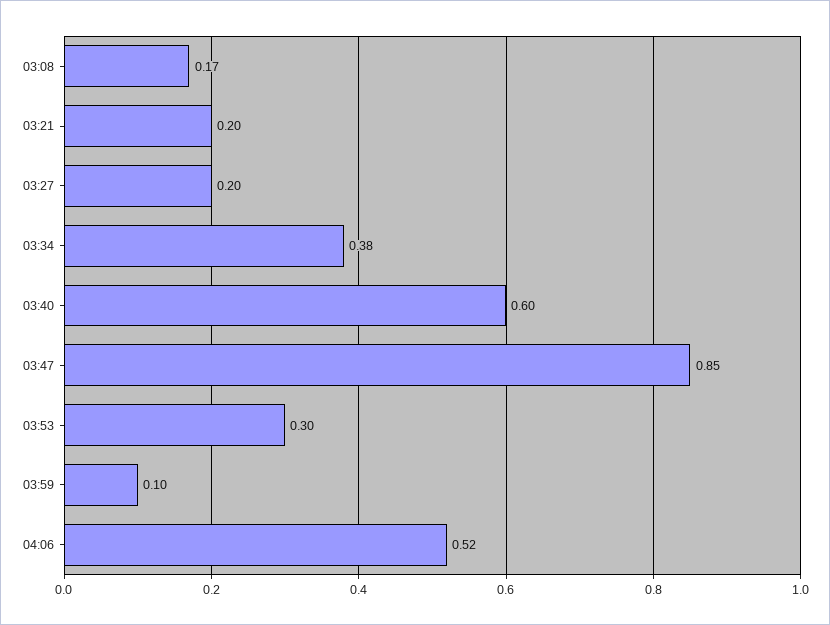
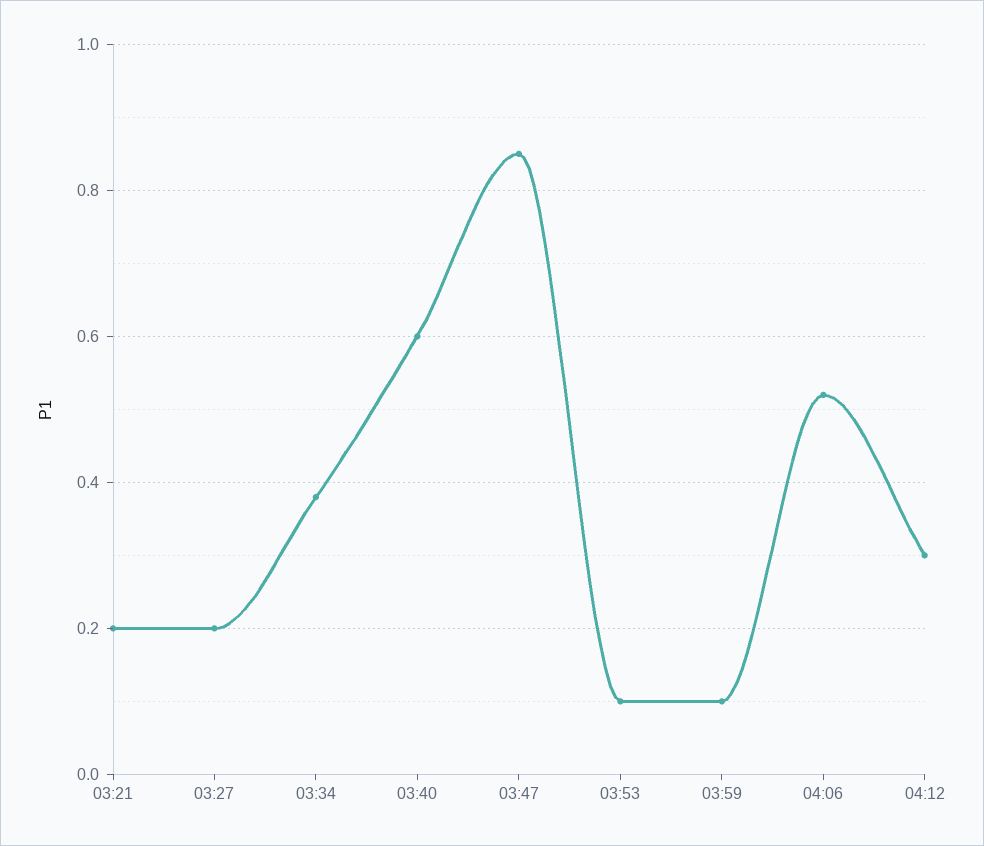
03:08: 0.17 -> none
03:53: 0.3 -> 0.1
04:12: none -> 0.3

